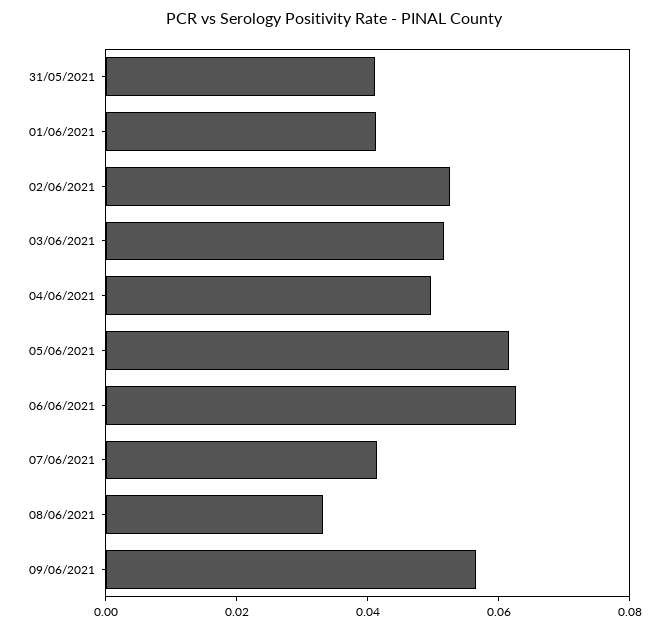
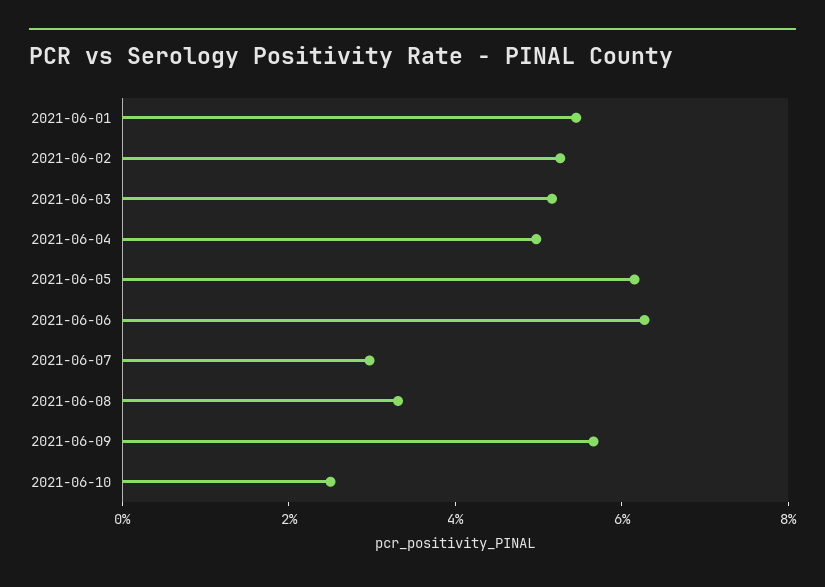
31/05/2021: 0.04 -> none
01/06/2021: 0.04 -> 0.055
07/06/2021: 0.04 -> 0.03
2021-06-10: none -> 0.025

